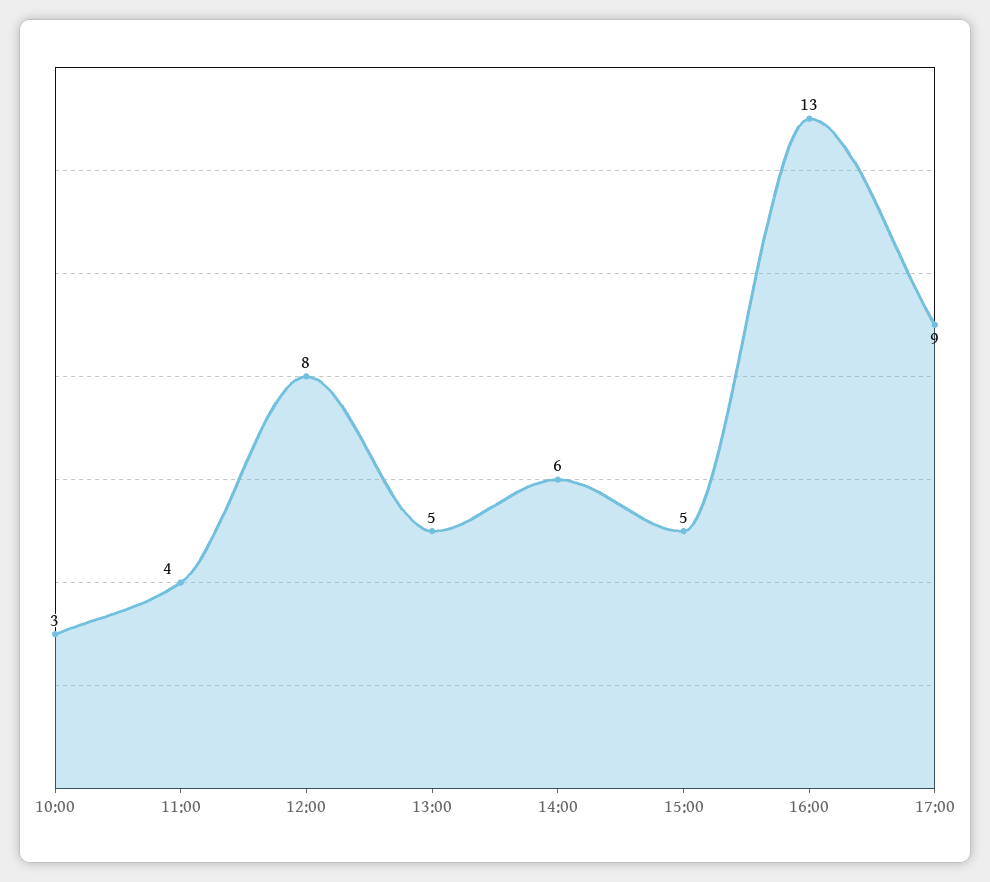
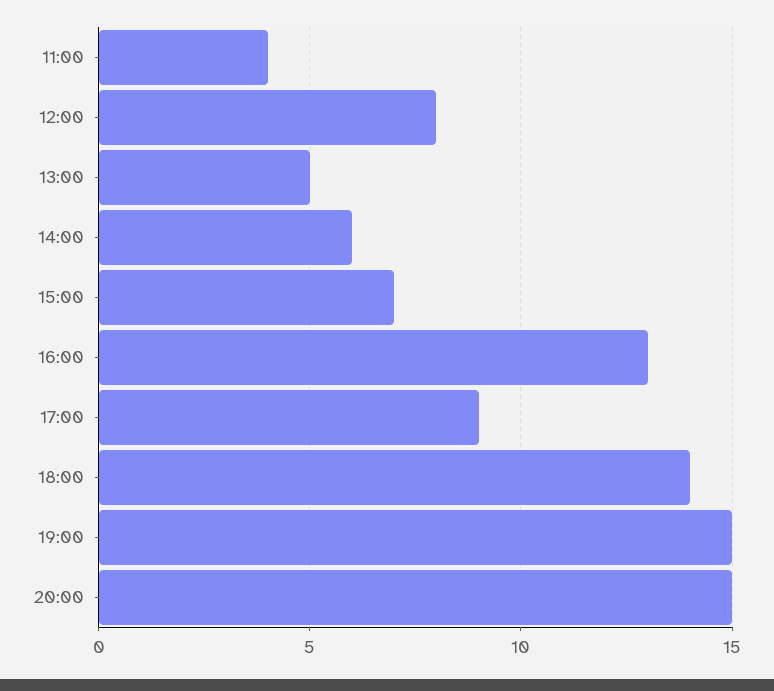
10:00: 3 -> none
15:00: 5 -> 7
18:00: none -> 14
19:00: none -> 15
20:00: none -> 15

